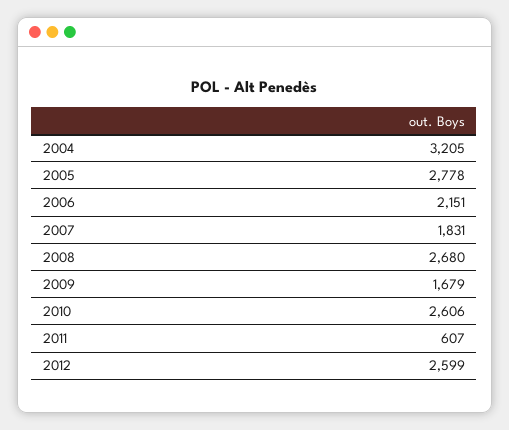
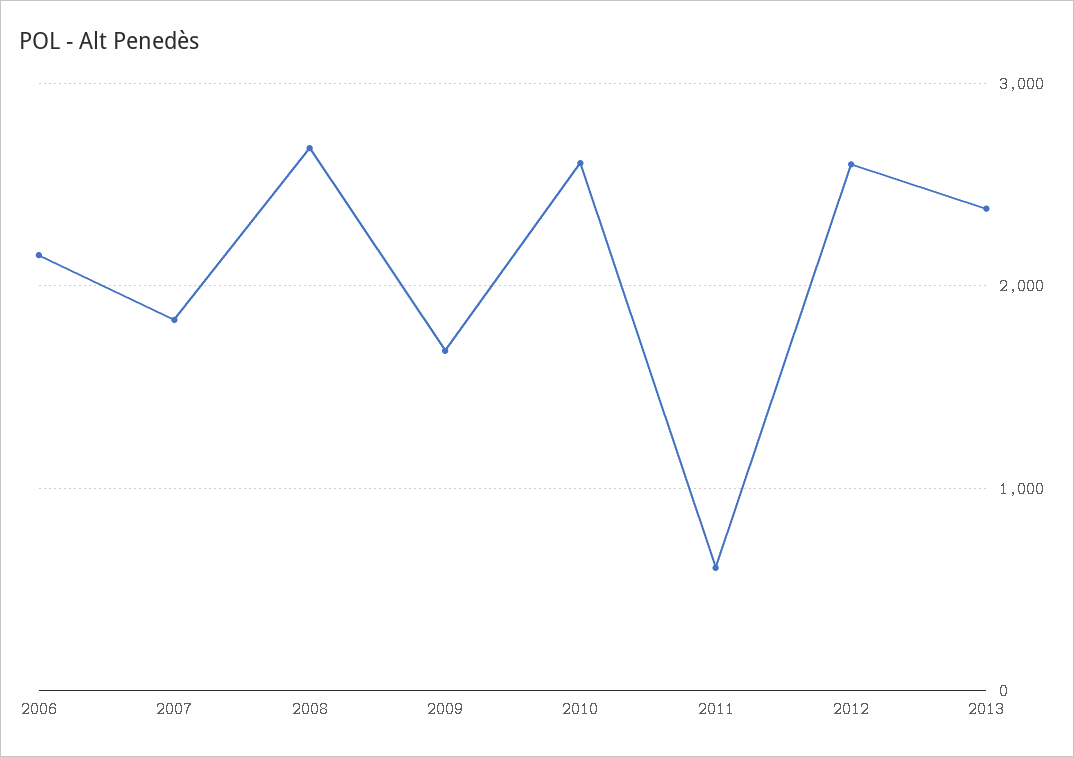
2004: 3205 -> none
2005: 2778 -> none
2013: none -> 2400

